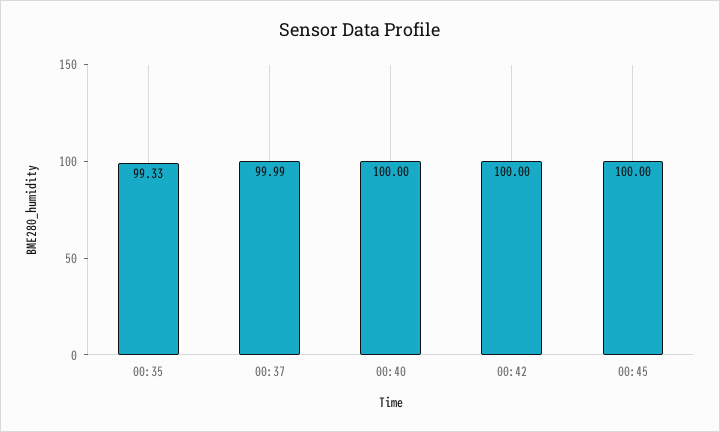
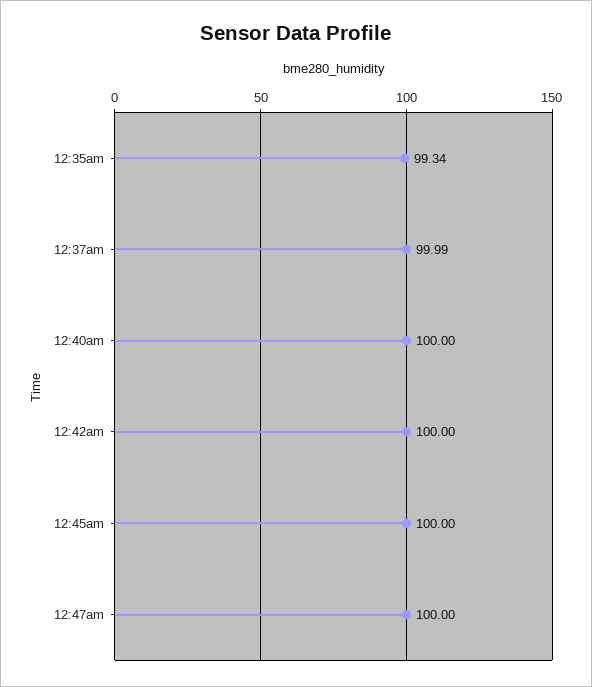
00:35: 99.33 -> 99.34
12:47am: none -> 100

